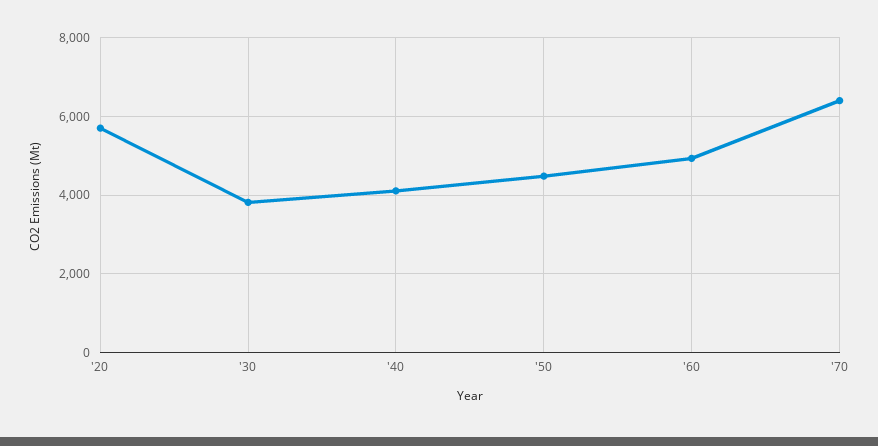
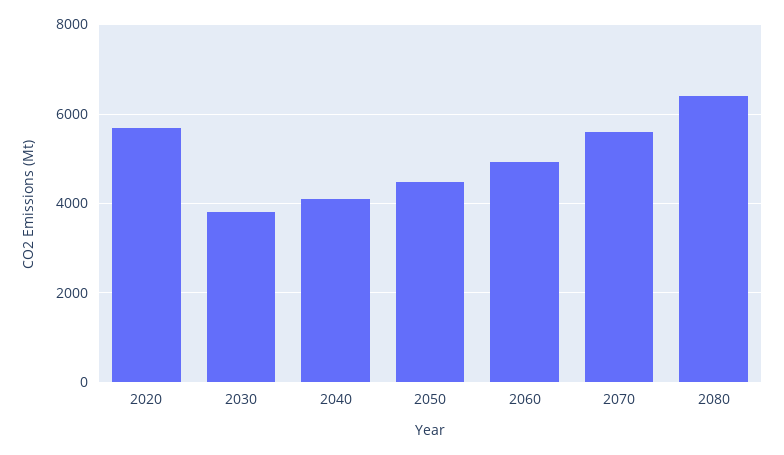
'70: 6400 -> 5600
2080: none -> 6400

